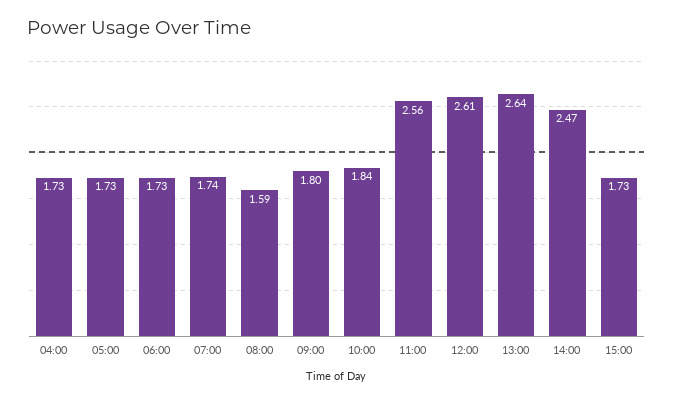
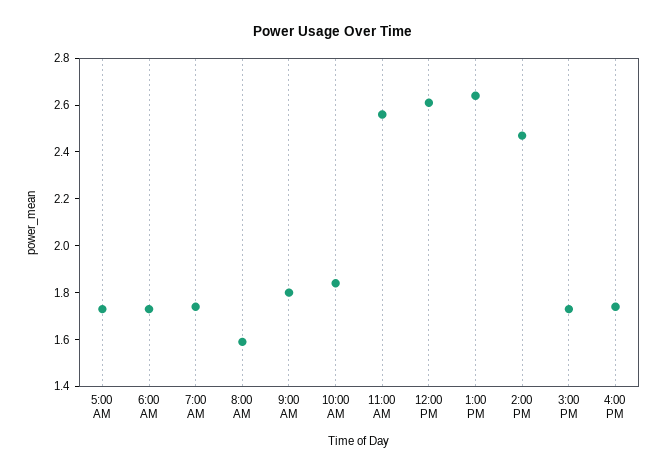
04:00: 1.73 -> none
4:00 PM: none -> 1.75

